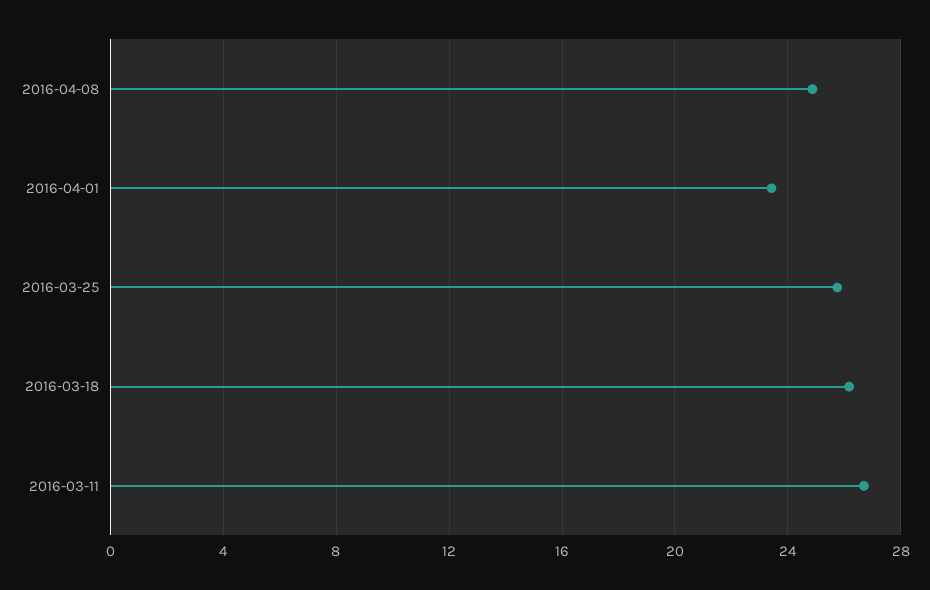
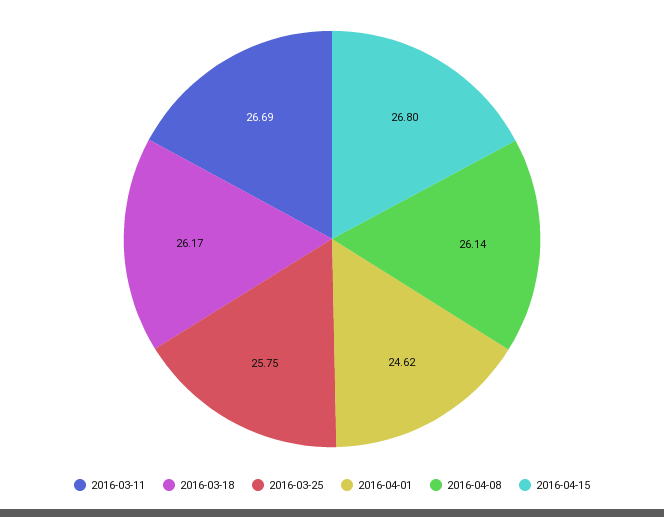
2016-04-08: 25 -> 26.14
2016-04-01: 23.5 -> 24.62
2016-04-15: none -> 26.8

